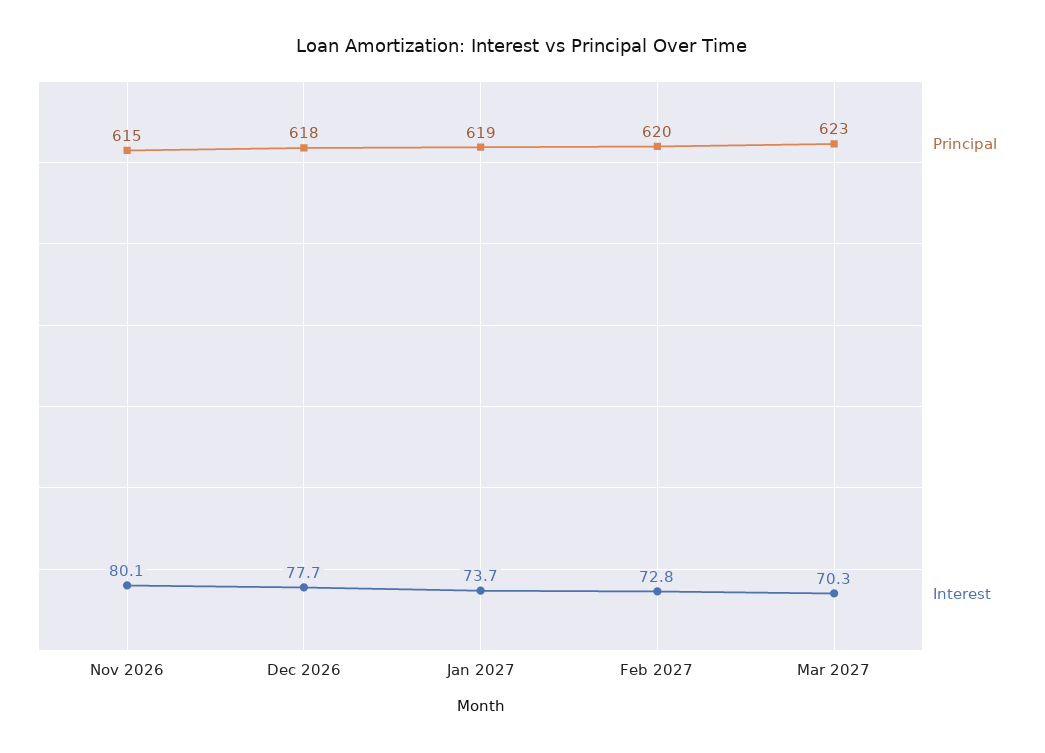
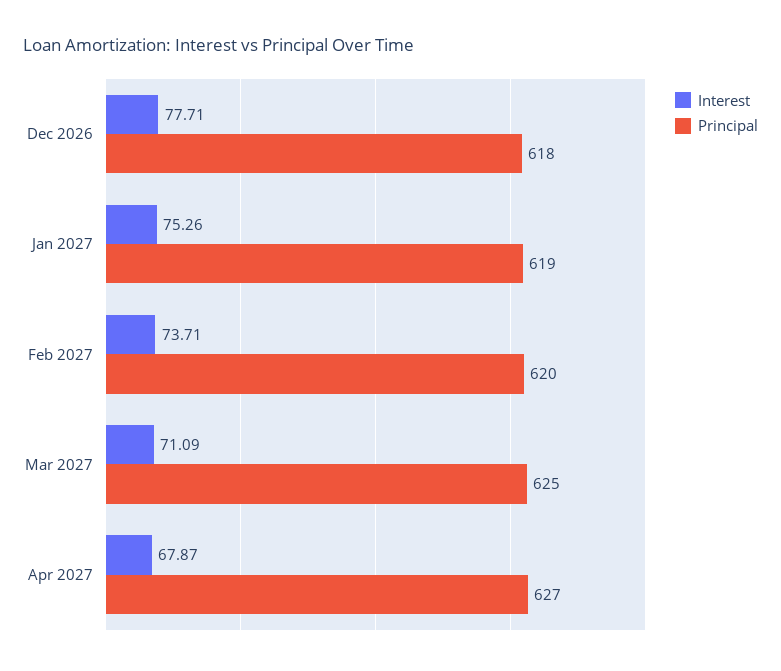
Principal, Nov 2026: 615 -> none
Interest, Nov 2026: 80.1 -> none
Interest, Jan 2027: 73.7 -> 75.26
Interest, Feb 2027: 72.8 -> 73.71
Principal, Mar 2027: 623 -> 625
Interest, Mar 2027: 70.3 -> 71.09
Interest, Apr 2027: none -> 67.87
Principal, Apr 2027: none -> 627

